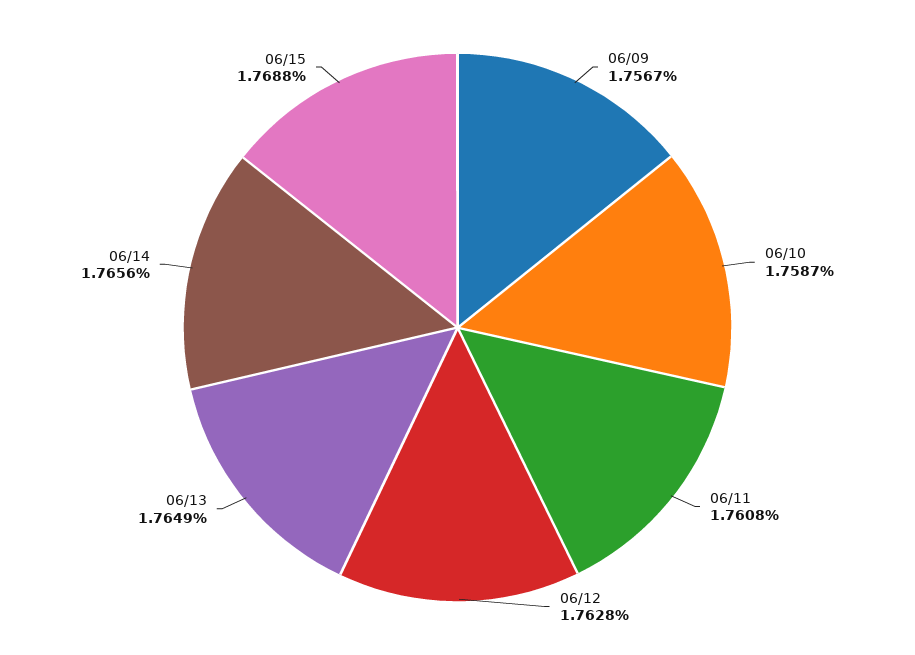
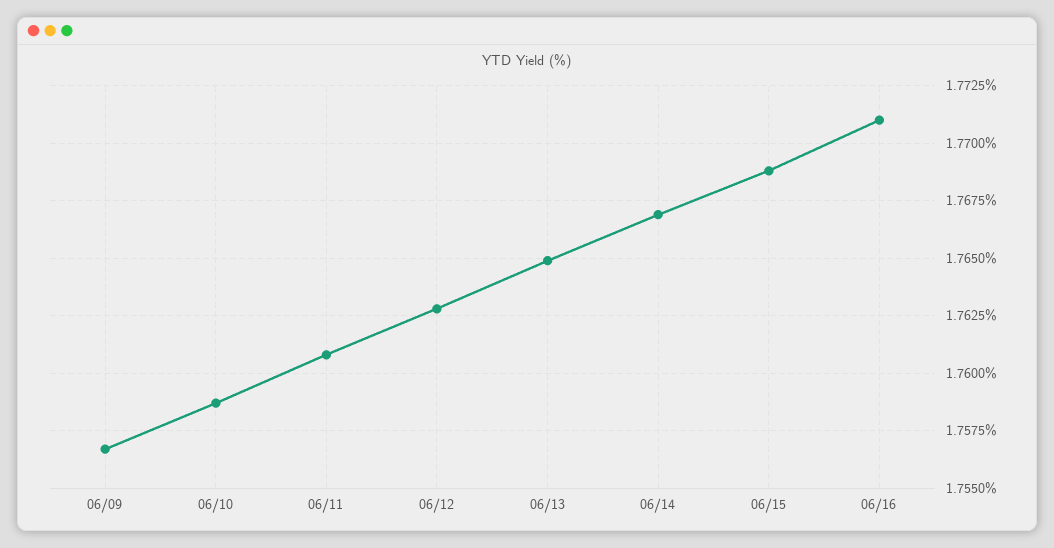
06/14: 1.7656 -> 1.767
06/16: none -> 1.771

